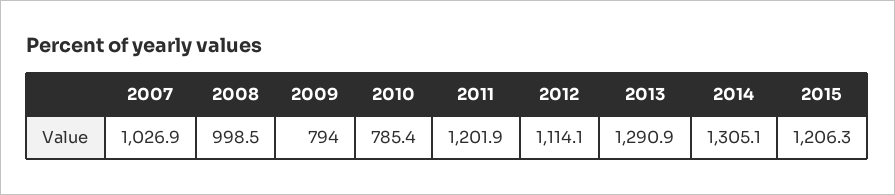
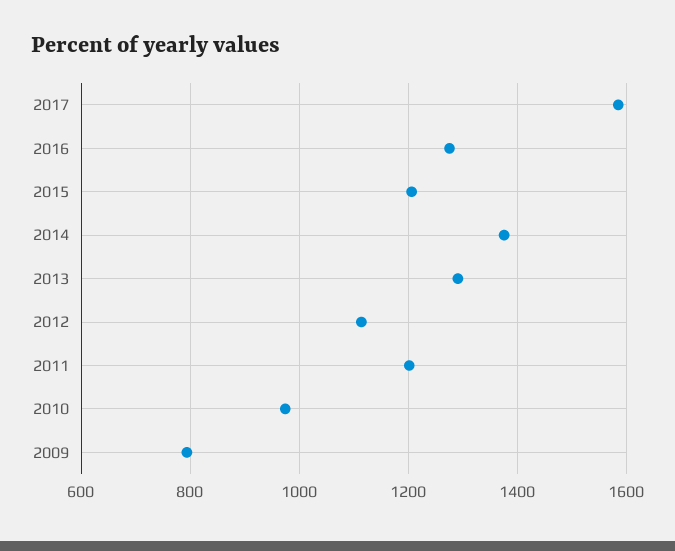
2007: 1026.9 -> none
2008: 998.5 -> none
2010: 785.4 -> 980
2014: 1305.1 -> 1380
2017: none -> 1580
2016: none -> 1280

